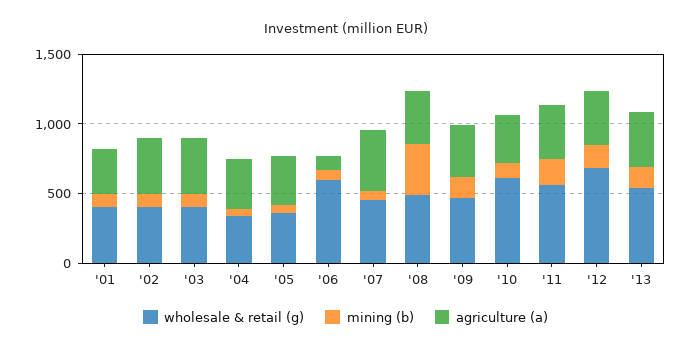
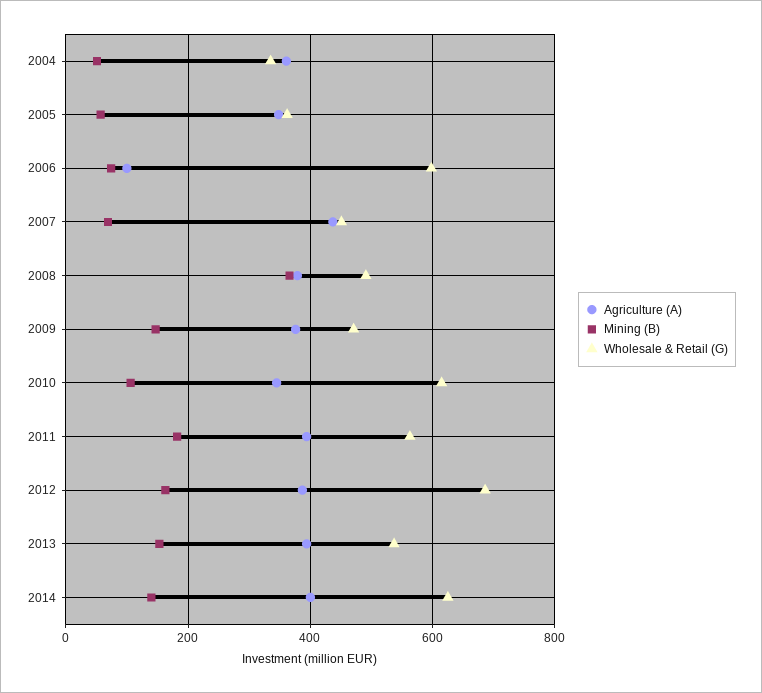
wholesale & retail (g), '01: 400 -> none
mining (b), '01: 100 -> none
agriculture (a), '01: 300 -> none
wholesale & retail (g), '02: 400 -> none
mining (b), '02: 100 -> none
agriculture (a), '02: 400 -> none
wholesale & retail (g), '03: 400 -> none
mining (b), '03: 100 -> none
agriculture (a), '03: 400 -> none
agriculture (a), 2014: none -> 400
mining (b), 2014: none -> 140
wholesale & retail (g), 2014: none -> 620

